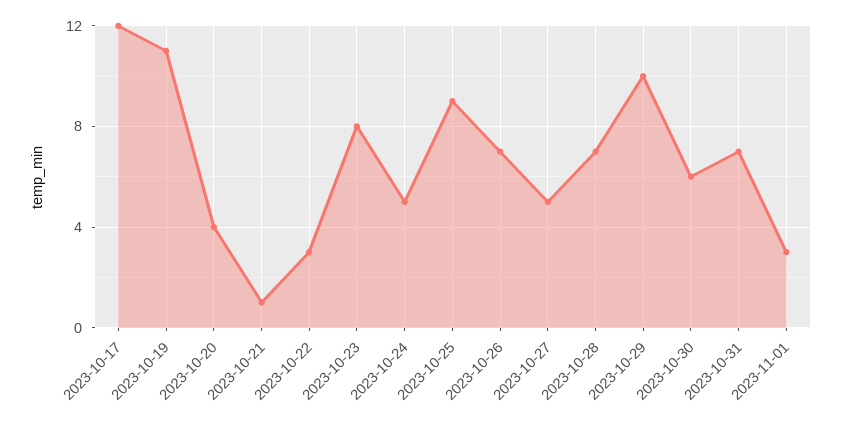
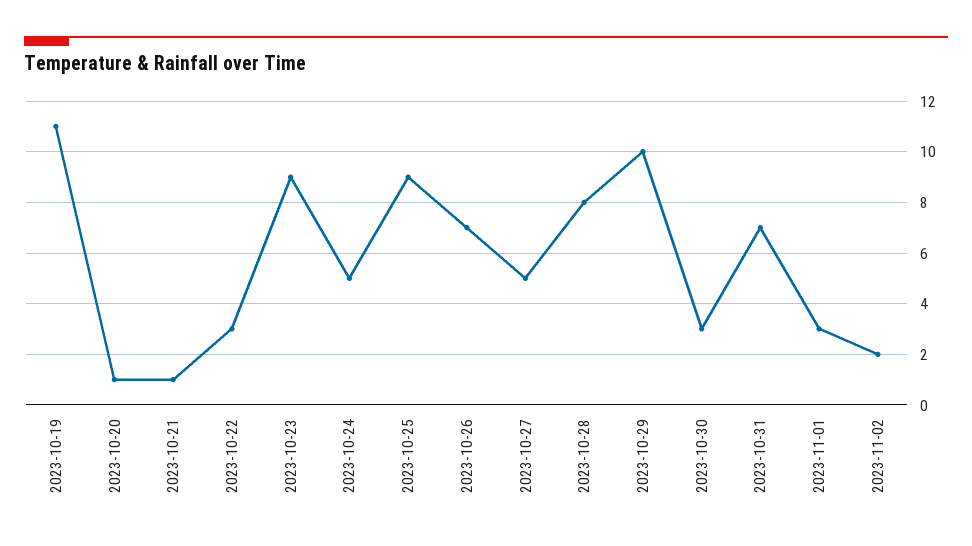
2023-10-17: 12 -> none
2023-10-20: 4 -> 1
2023-10-23: 8 -> 9
2023-10-28: 7 -> 8
2023-10-30: 6 -> 3
2023-11-02: none -> 2

